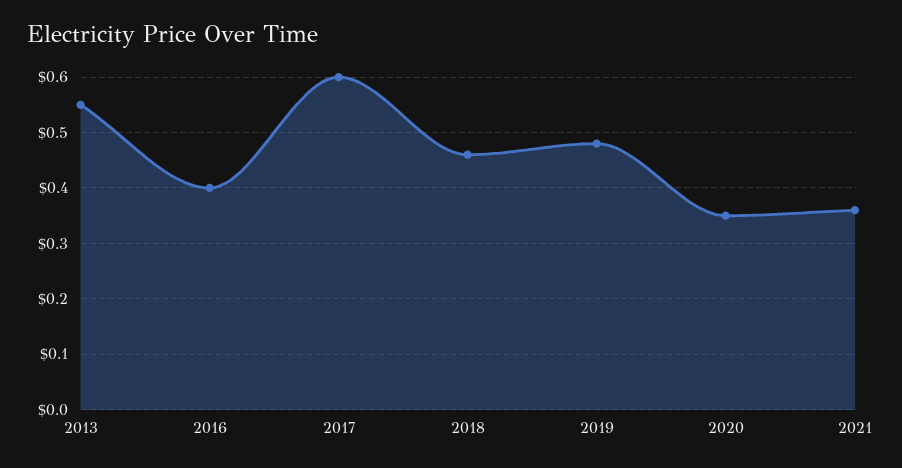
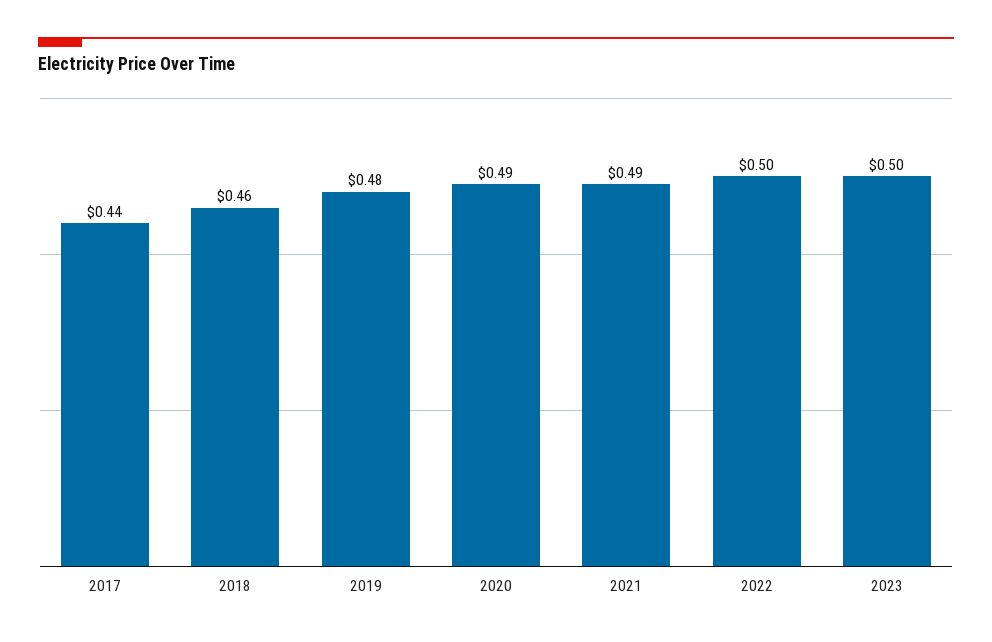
2013: 0.55 -> none
2016: 0.4 -> none
2017: 0.6 -> 0.44
2020: 0.35 -> 0.49
2021: 0.35 -> 0.49
2022: none -> 0.5
2023: none -> 0.5

